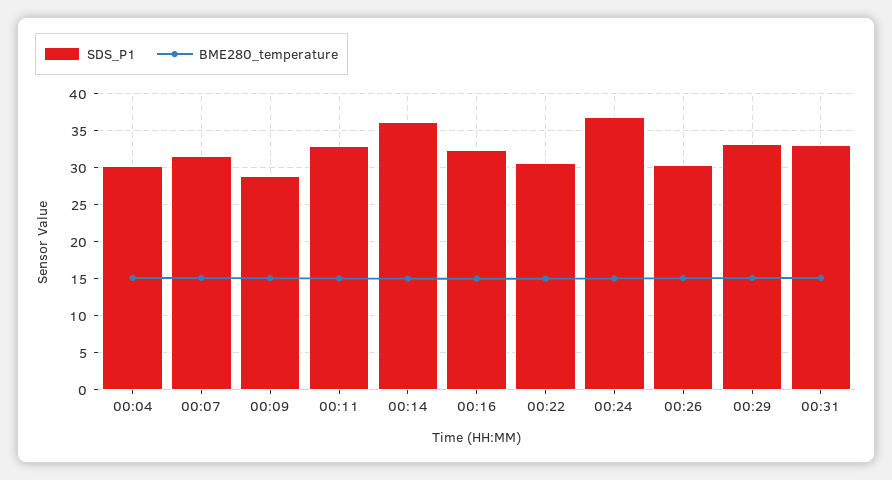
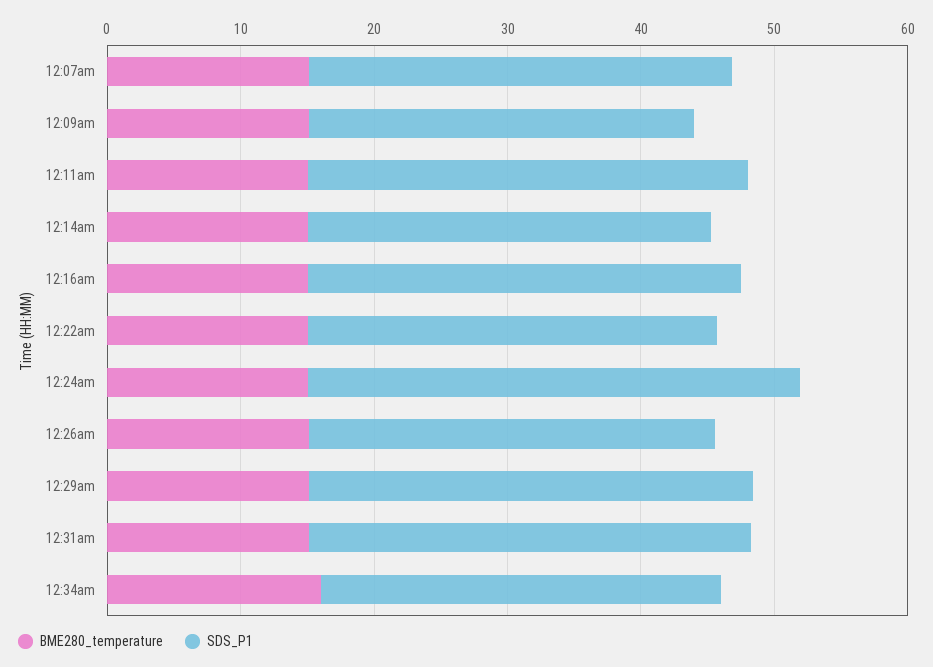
SDS_P1, 00:04: 30 -> none
BME280_temperature, 00:04: 15 -> none
SDS_P1, 00:14: 36 -> 30
BME280_temperature, 12:34am: none -> 16
SDS_P1, 12:34am: none -> 30

